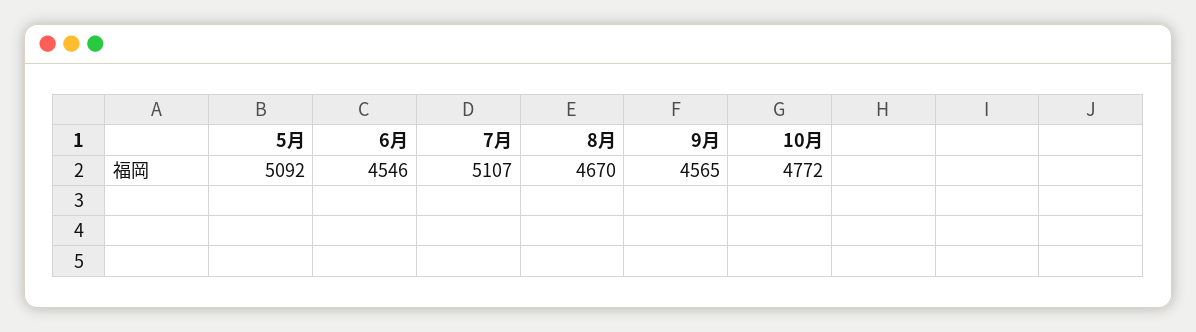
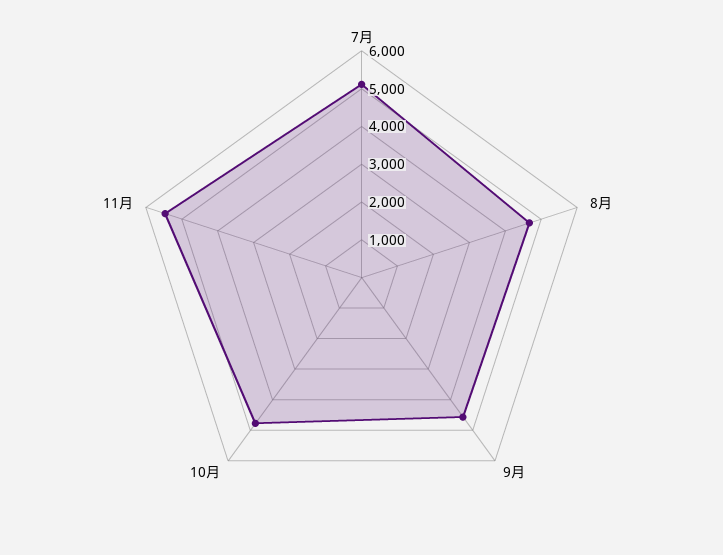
5月: 5092 -> none
6月: 4546 -> none
11月: none -> 5500

